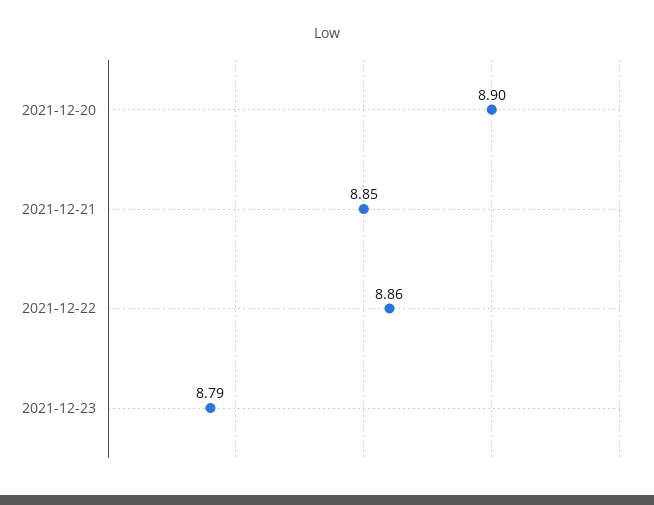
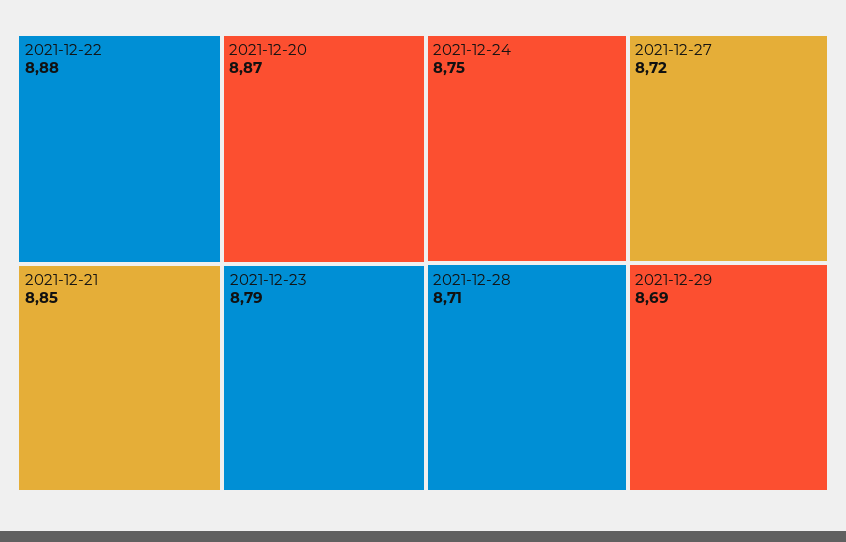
2021-12-20: 8.9 -> 8.87
2021-12-22: 8.86 -> 8.88
2021-12-24: none -> 8.75
2021-12-27: none -> 8.72
2021-12-28: none -> 8.71
2021-12-29: none -> 8.69

